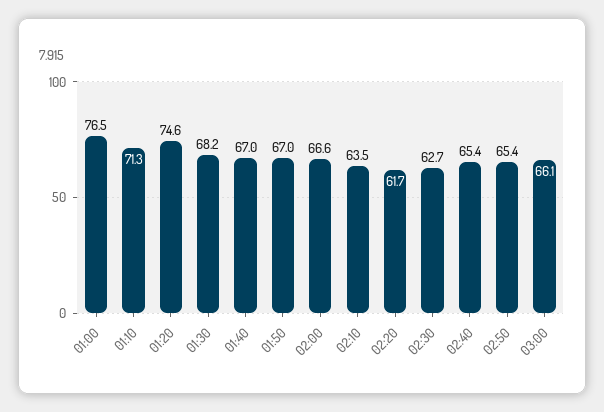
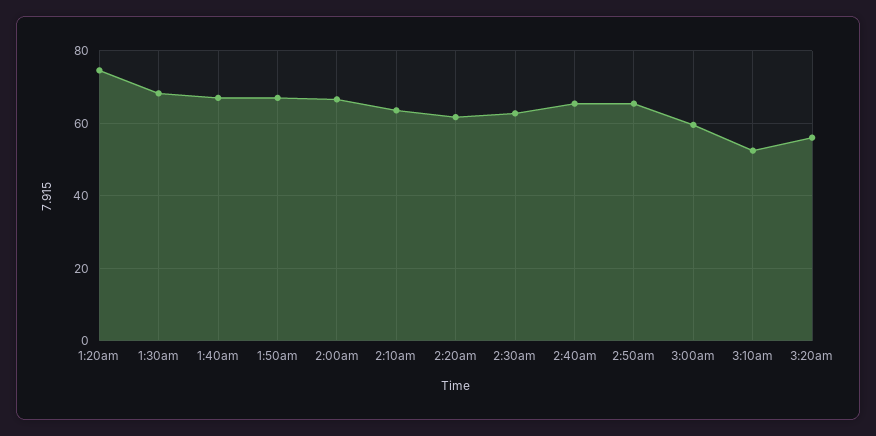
01:00: 76.5 -> none
01:10: 71.3 -> none
03:00: 66.1 -> 60
3:10am: none -> 52
3:20am: none -> 56

